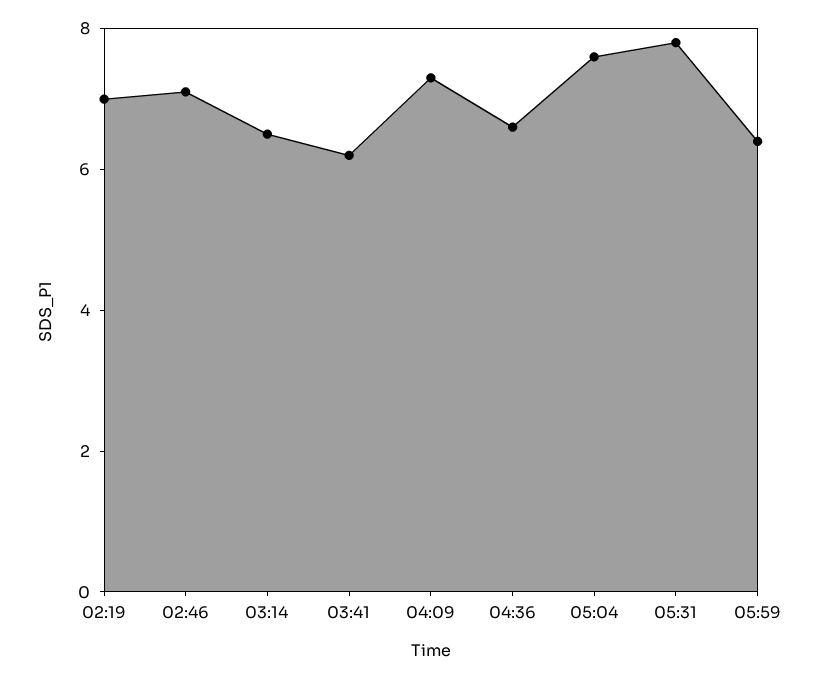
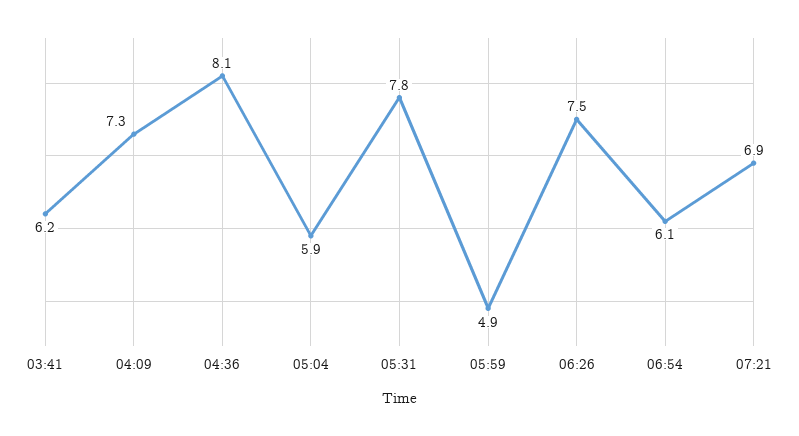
02:19: 7 -> none
02:46: 7 -> none
03:14: 6.5 -> none
04:36: 6.5 -> 8.1
05:04: 7.5 -> 5.9
05:59: 6.5 -> 4.9
06:26: none -> 7.5
06:54: none -> 6.1
07:21: none -> 6.9

